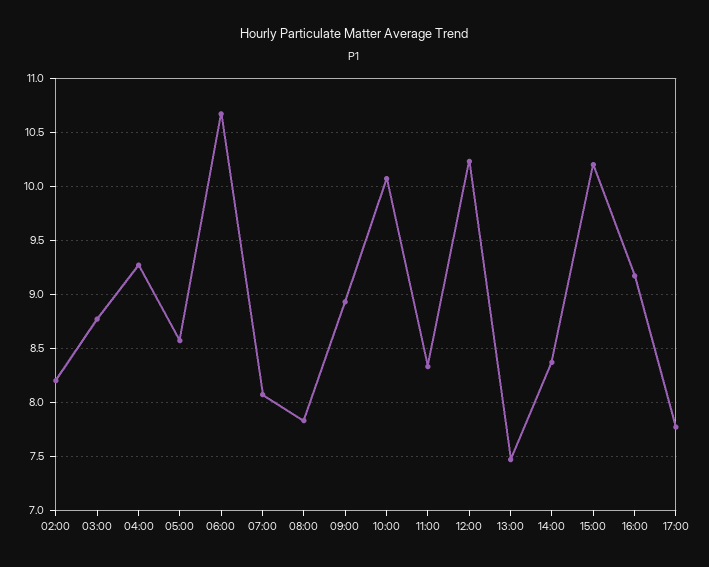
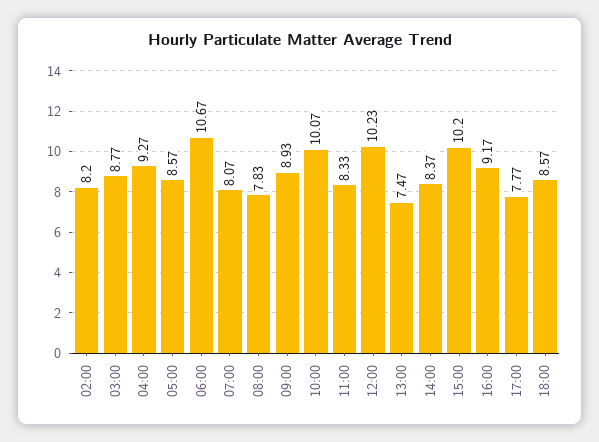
18:00: none -> 8.57

